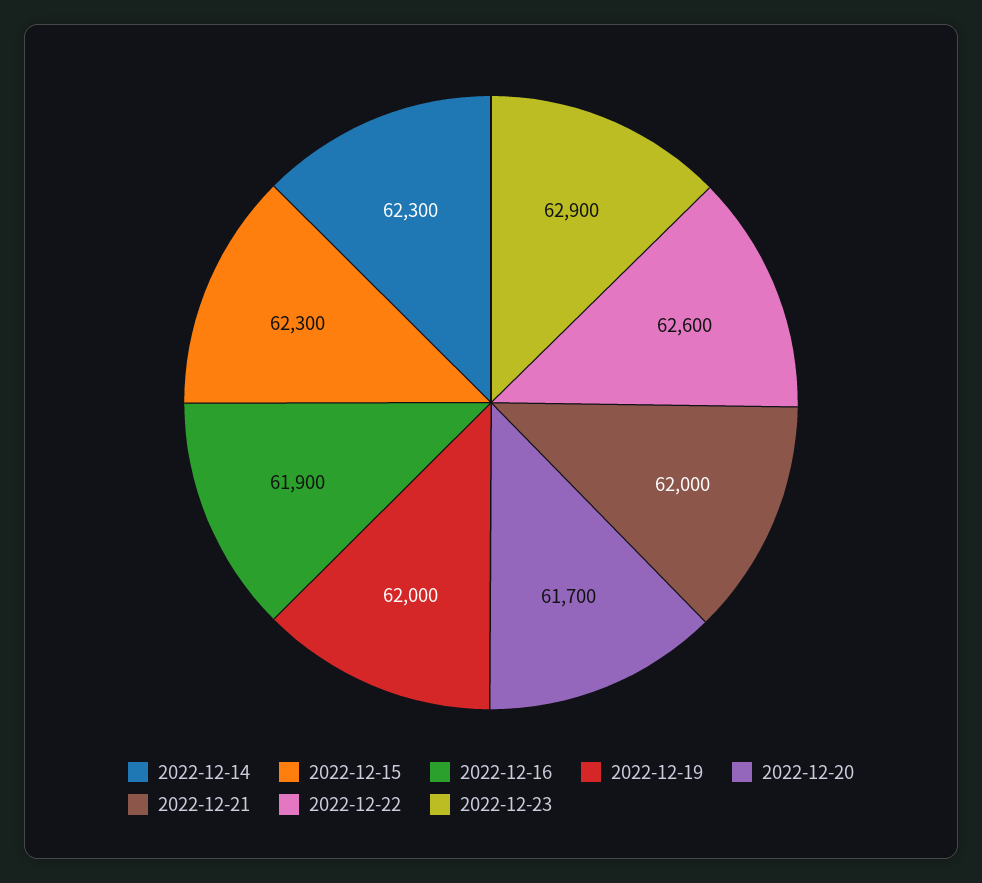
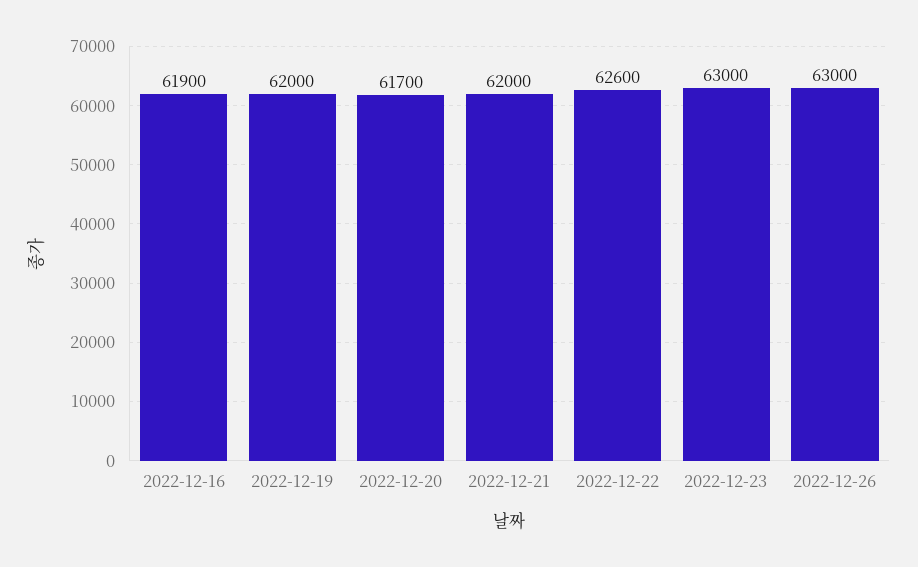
2022-12-14: 62300 -> none
2022-12-15: 62300 -> none
2022-12-23: 62900 -> 63000
2022-12-26: none -> 63000

